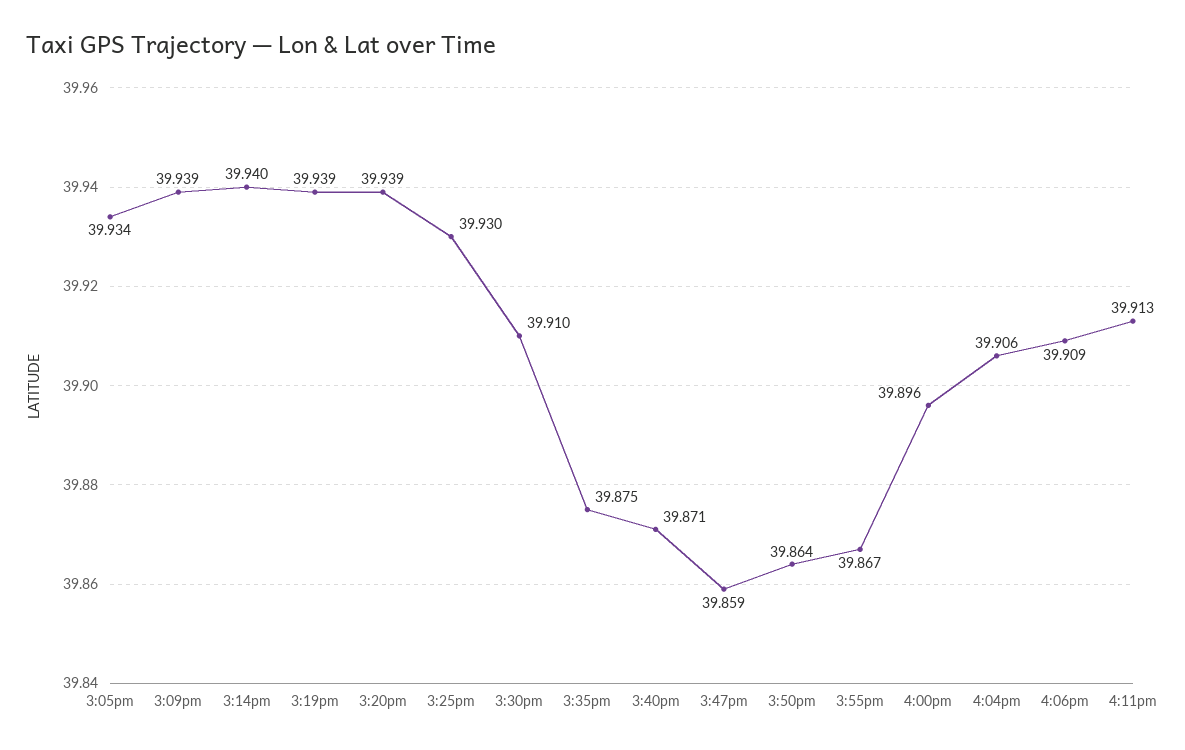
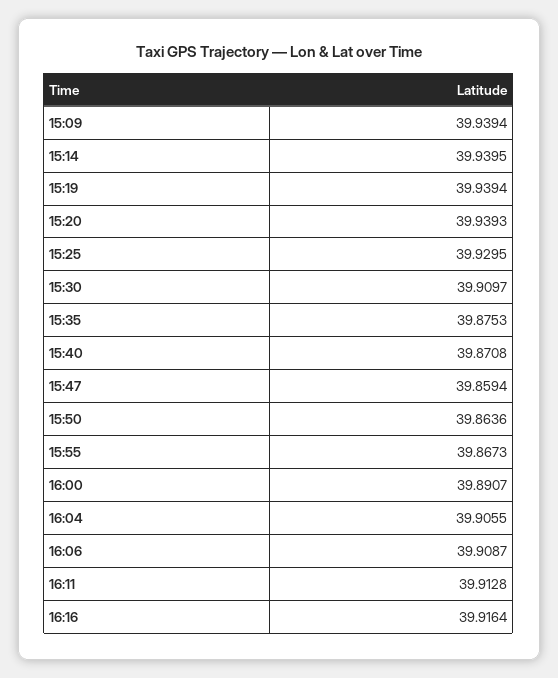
3:05pm: 39.934 -> none
4:00pm: 39.896 -> 39.8907
16:16: none -> 39.9164

